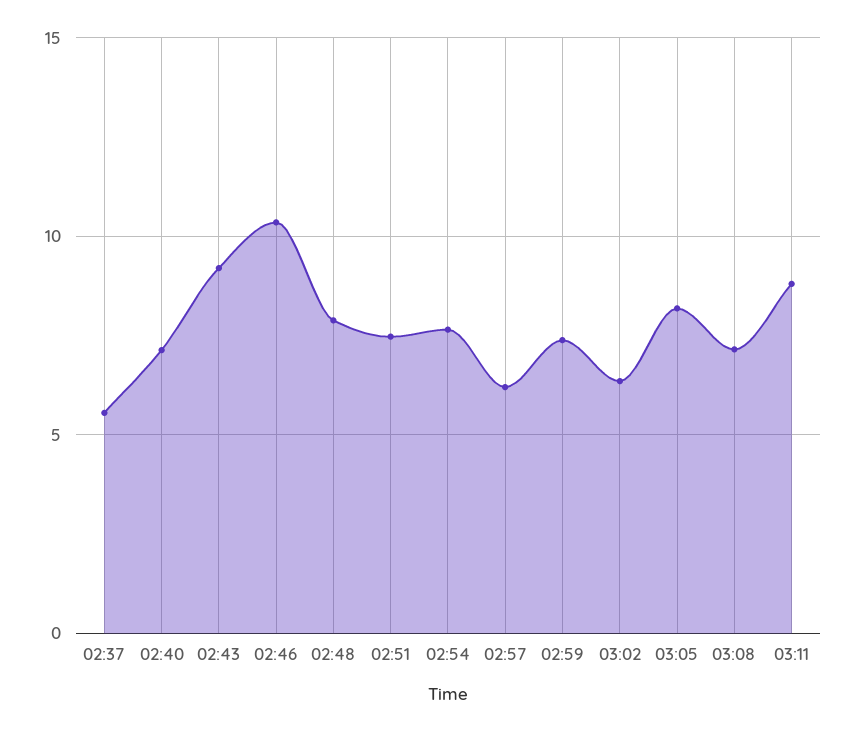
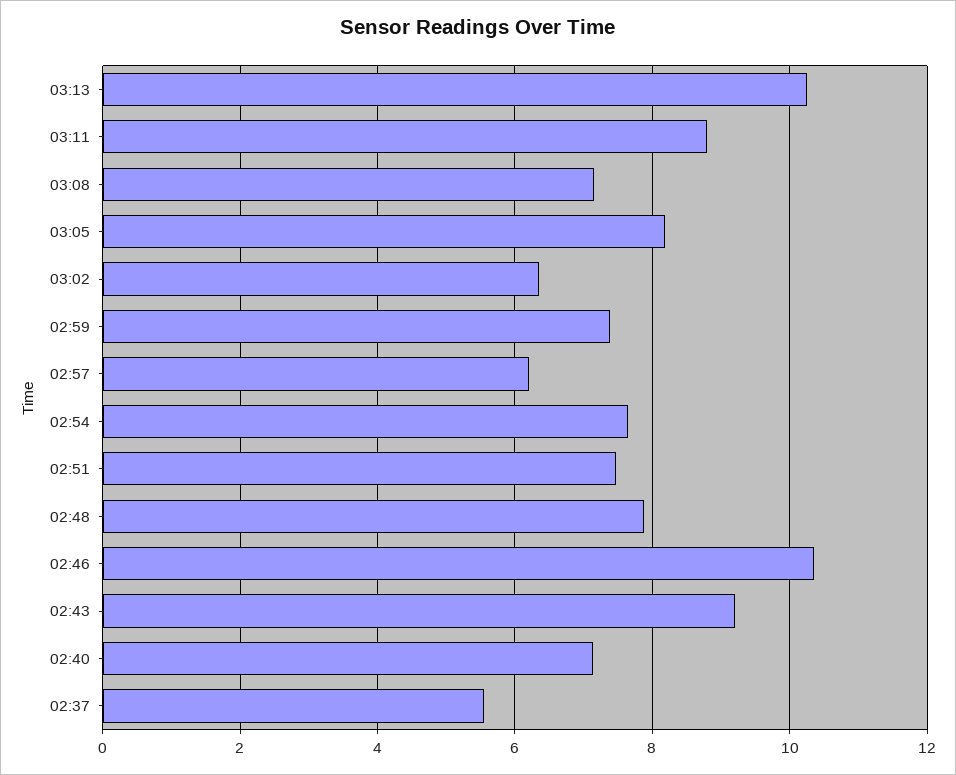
03:13: none -> 10.2

